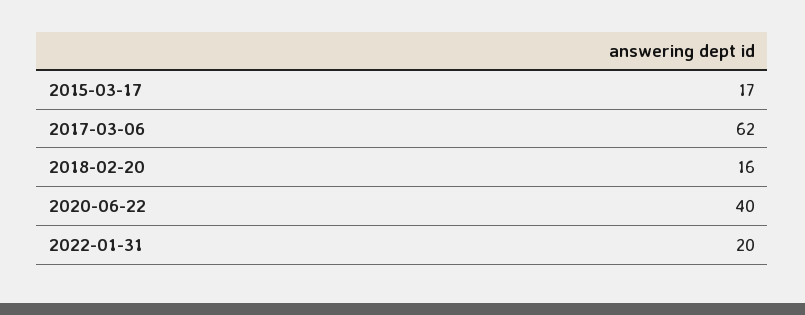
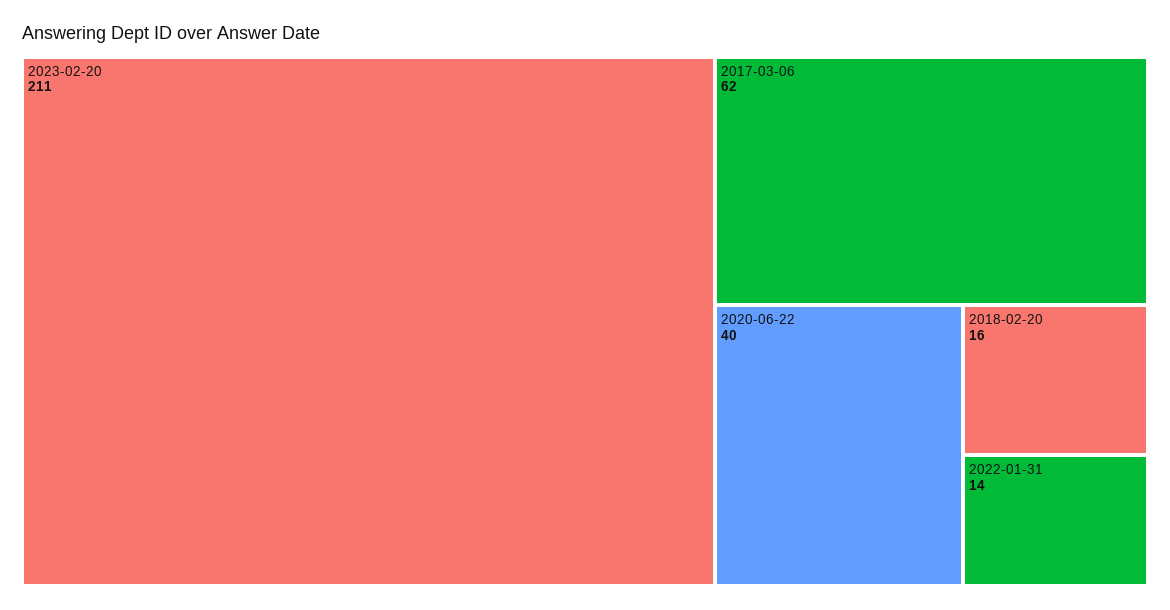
2015-03-17: 17 -> none
2022-01-31: 20 -> 14
2023-02-20: none -> 211

